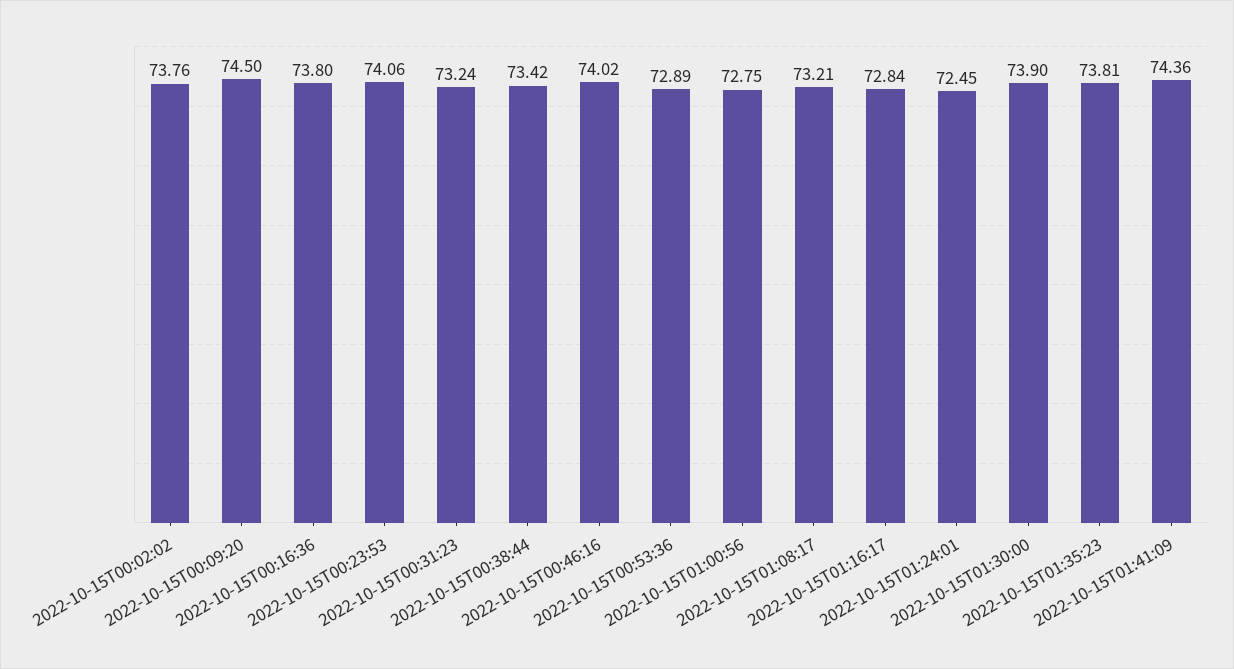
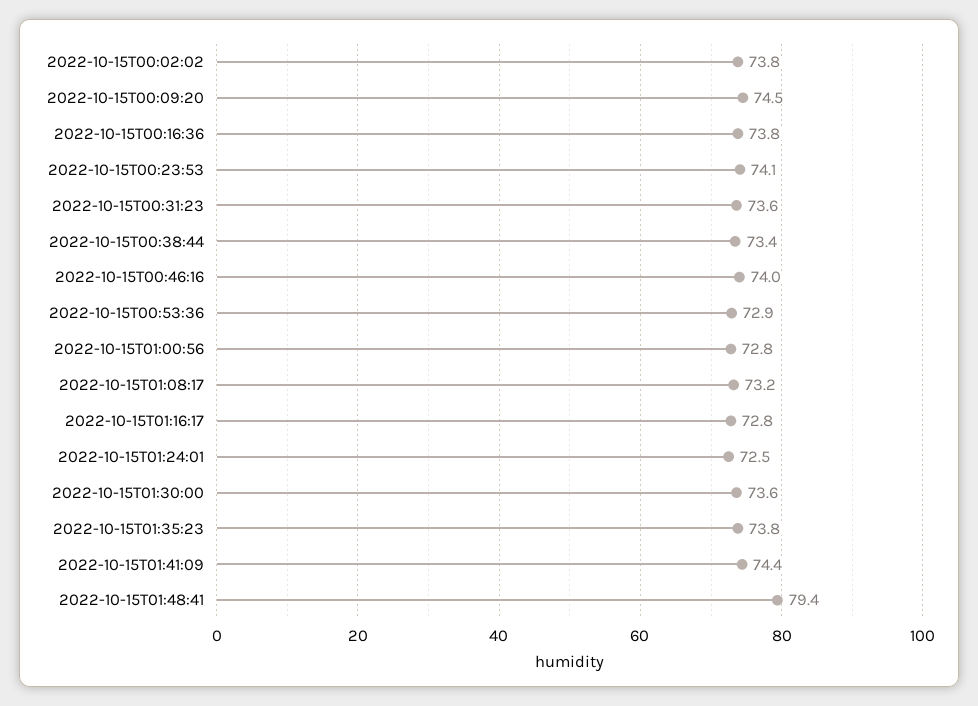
2022-10-15T00:31:23: 73.24 -> 73.6
2022-10-15T01:30:00: 73.9 -> 73.6
2022-10-15T01:48:41: none -> 79.4

